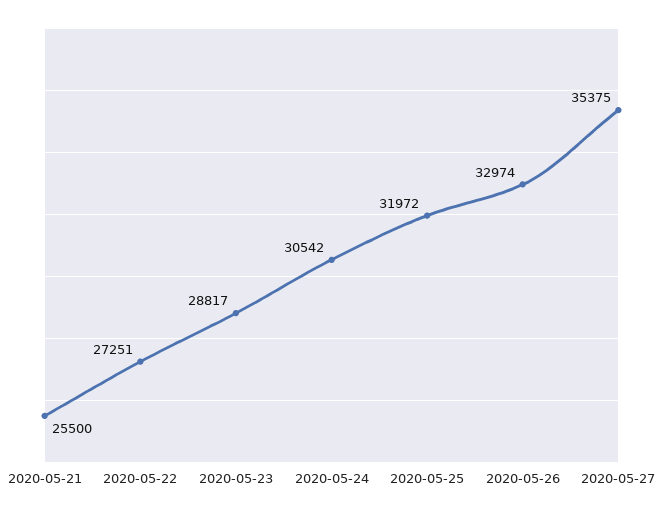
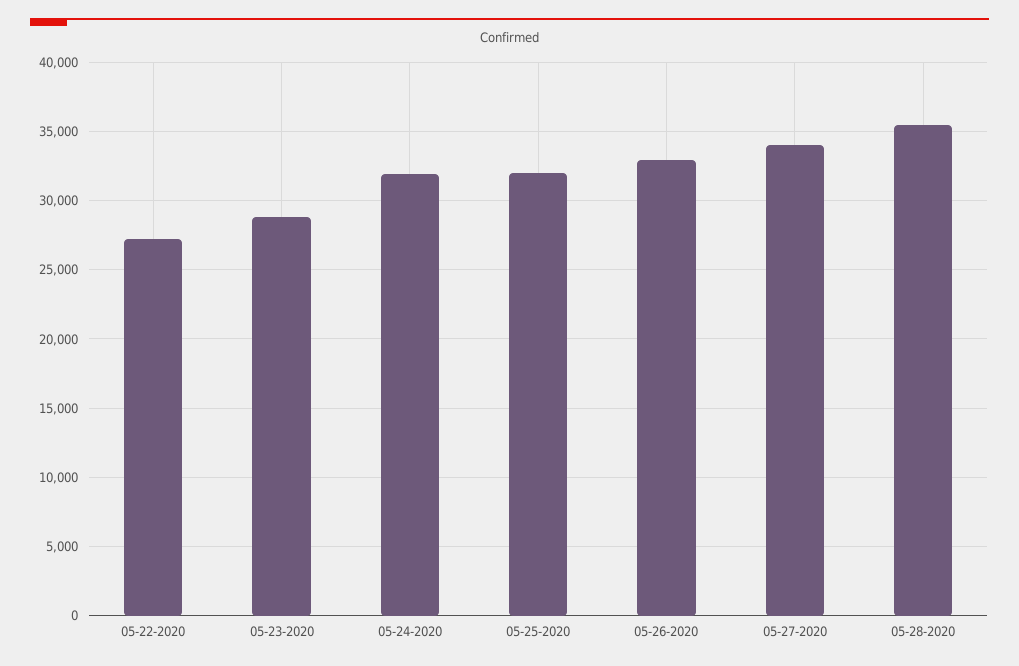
2020-05-21: 25500 -> none
2020-05-24: 30542 -> 32000
2020-05-27: 35375 -> 34000
05-28-2020: none -> 35500

